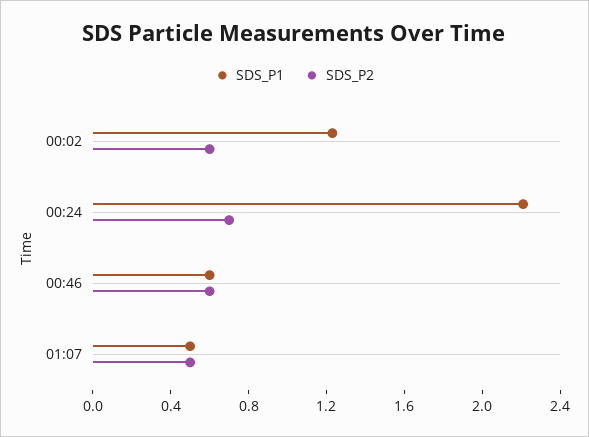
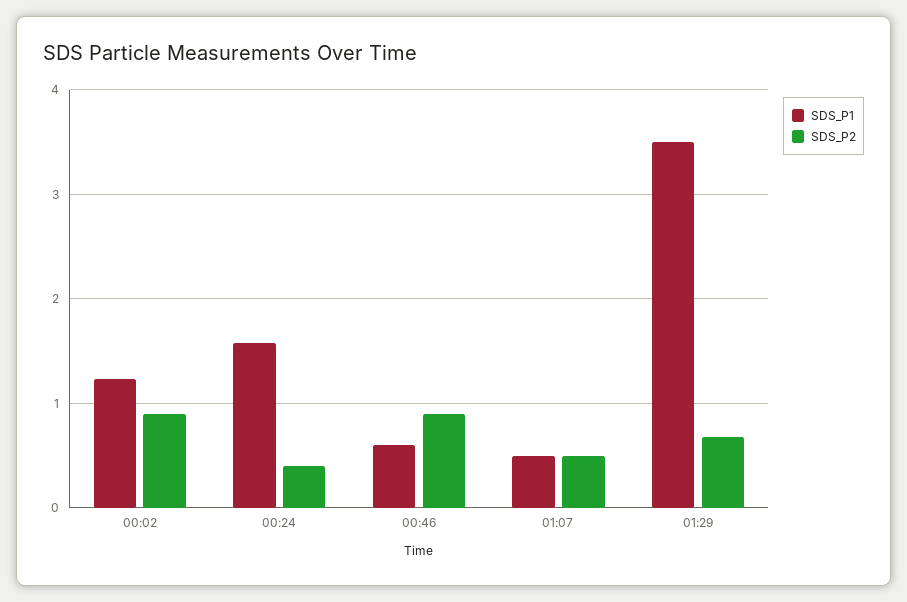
SDS_P2, 00:02: 0.6 -> 0.9
SDS_P1, 00:24: 2.2 -> 1.6
SDS_P2, 00:24: 0.7 -> 0.4
SDS_P2, 00:46: 0.6 -> 0.9
SDS_P1, 01:29: none -> 3.5
SDS_P2, 01:29: none -> 0.7

